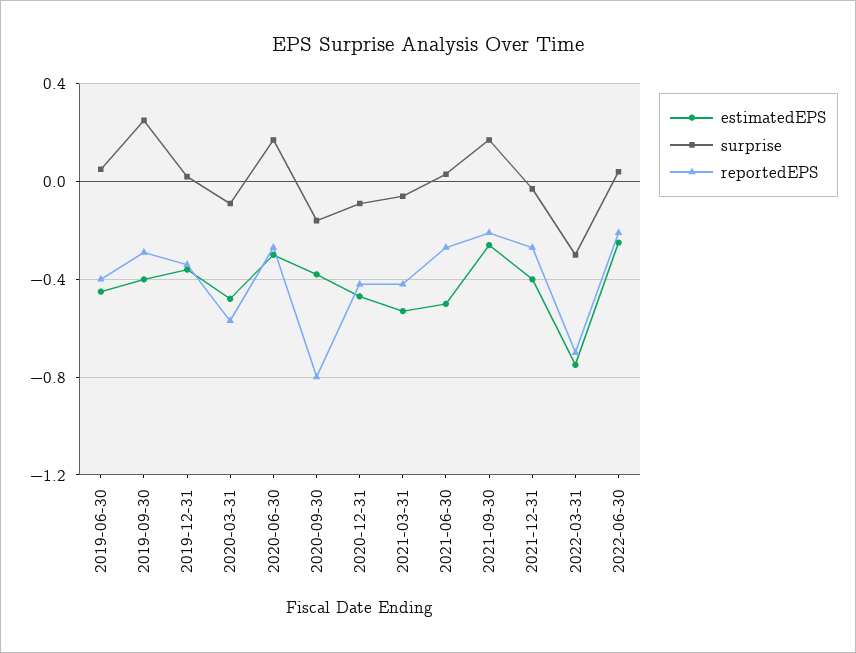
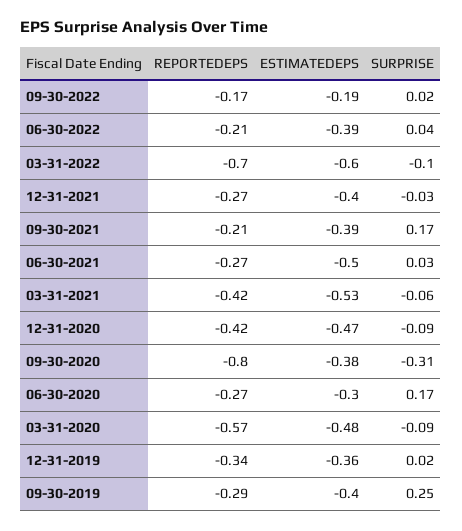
estimatedEPS, 2019-06-30: -0.45 -> none
surprise, 2019-06-30: 0.05 -> none
reportedEPS, 2019-06-30: -0.4 -> none
surprise, 2020-09-30: -0.15 -> -0.31
estimatedEPS, 2021-09-30: -0.25 -> -0.39
estimatedEPS, 2022-03-31: -0.75 -> -0.6
surprise, 2022-03-31: -0.3 -> -0.1
estimatedEPS, 2022-06-30: -0.25 -> -0.39
reportedEPS, 09-30-2022: none -> -0.17
estimatedEPS, 09-30-2022: none -> -0.19
surprise, 09-30-2022: none -> 0.02

